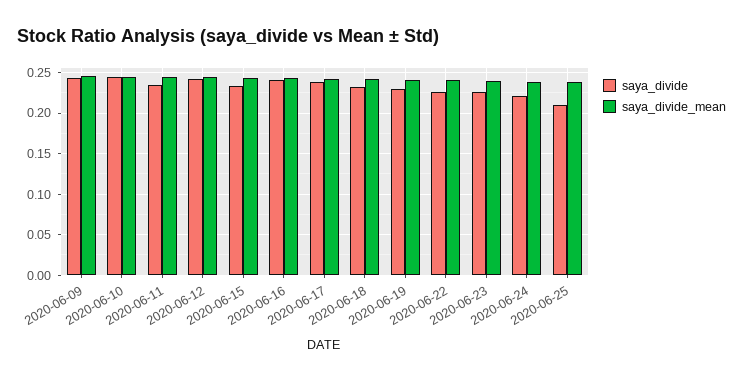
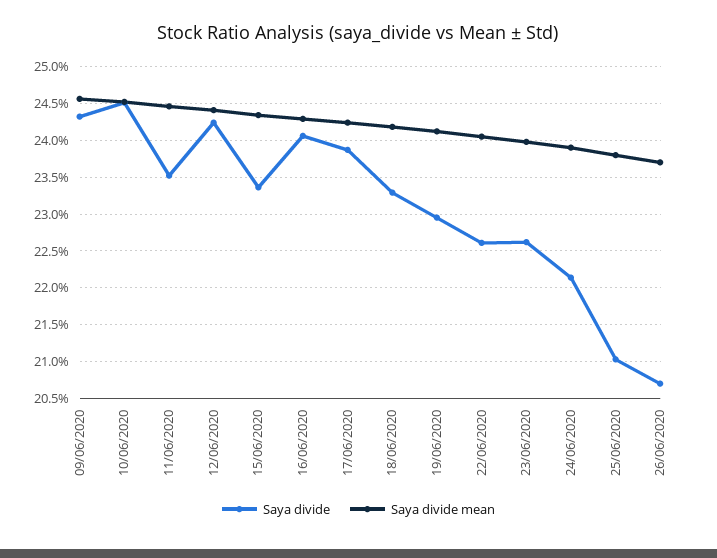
saya_divide, 26/06/2020: none -> 0.207
saya_divide_mean, 26/06/2020: none -> 0.237

